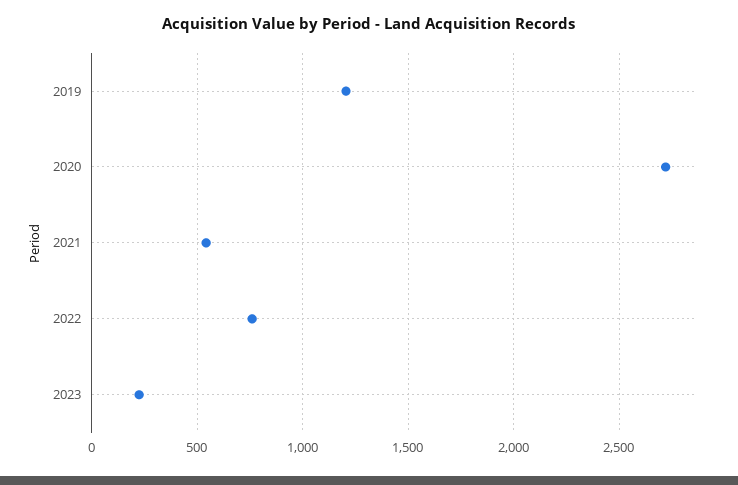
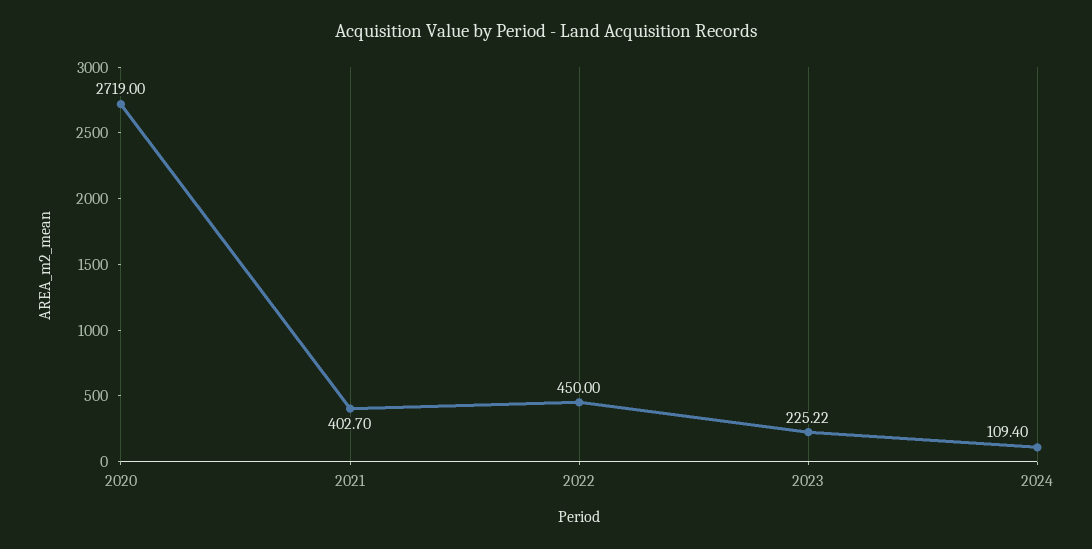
2019: 1200 -> none
2021: 550 -> 402.7
2022: 750 -> 450
2024: none -> 109.4

